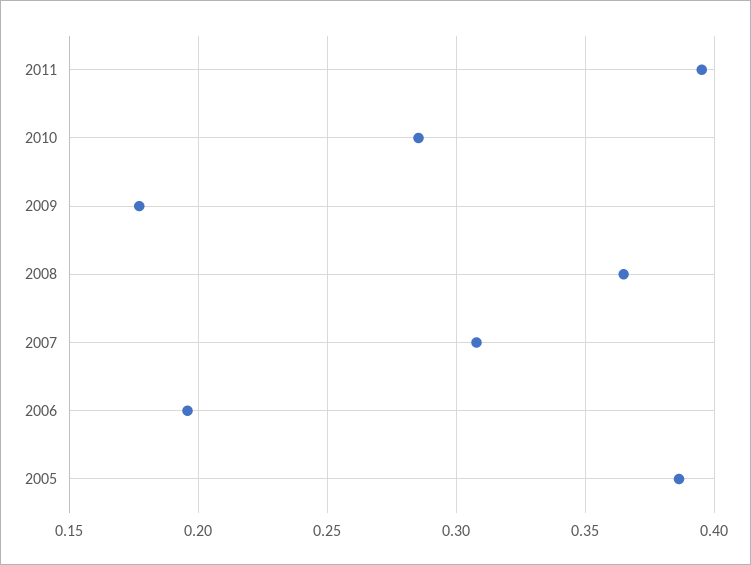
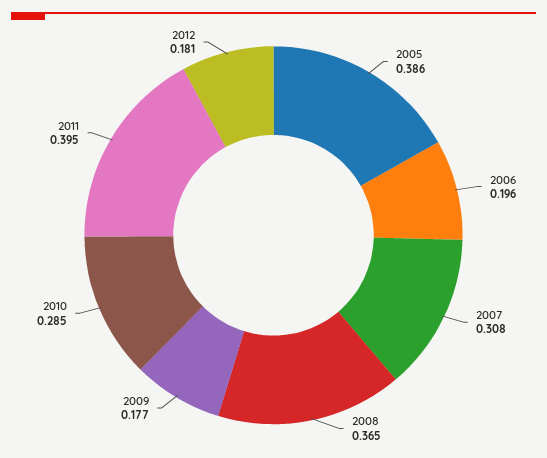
2012: none -> 0.181

